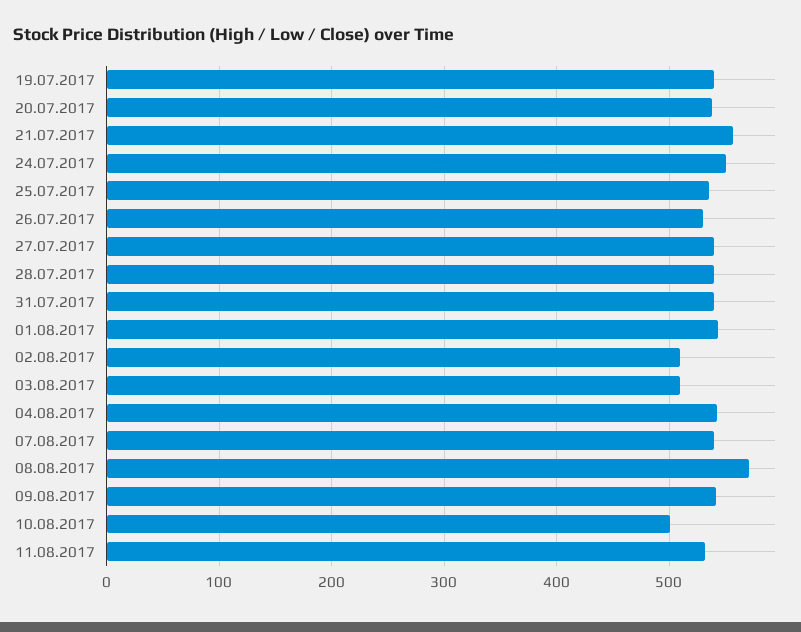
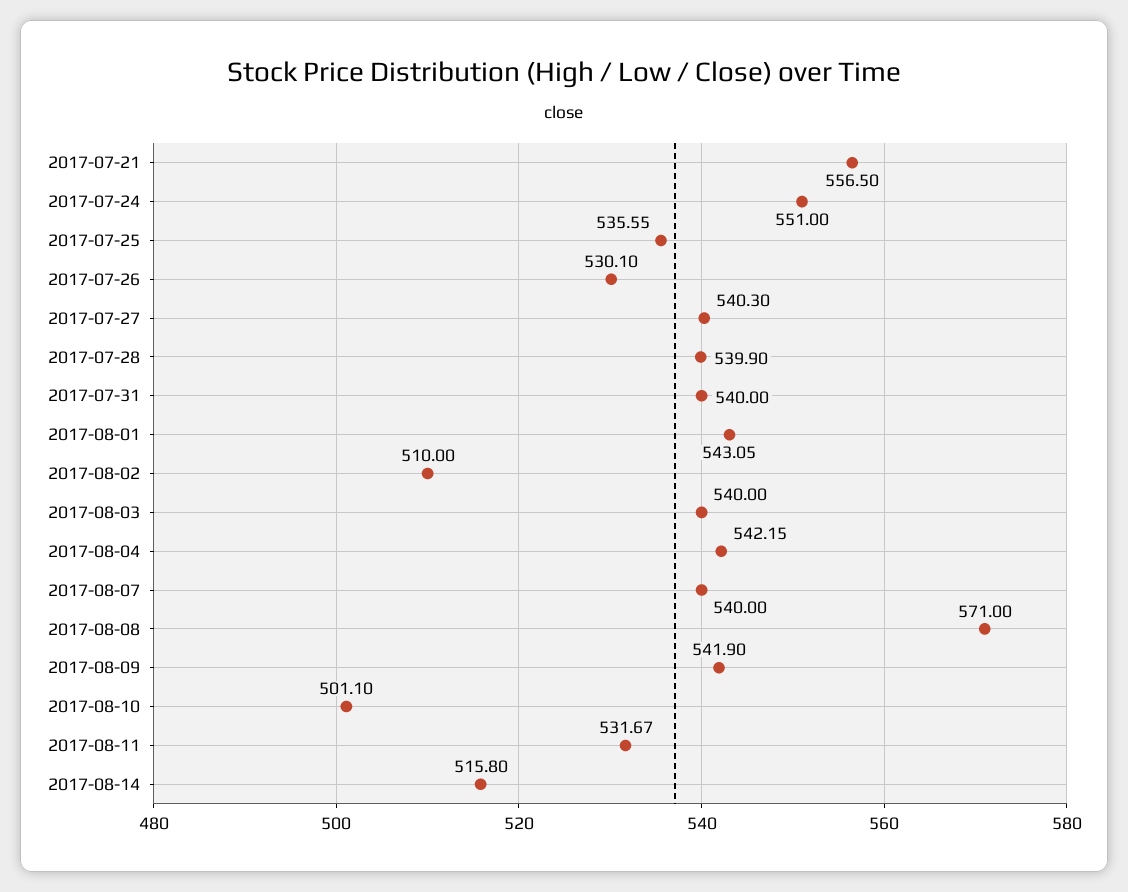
19.07.2017: 540 -> none
20.07.2017: 540 -> none
03.08.2017: 510 -> 540
2017-08-14: none -> 515.8

